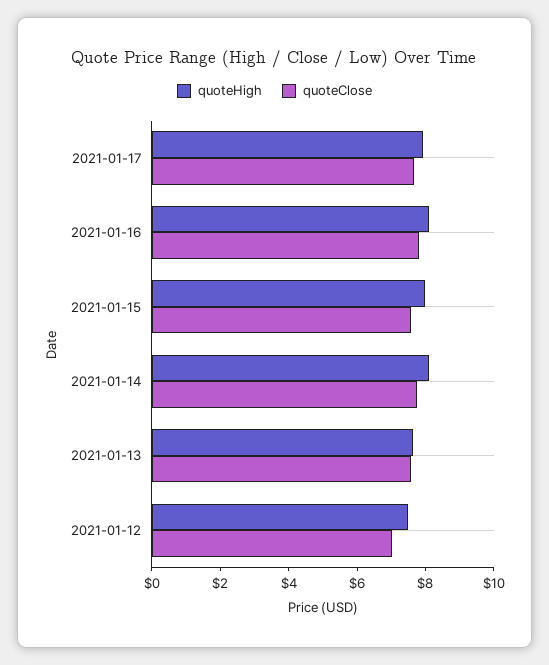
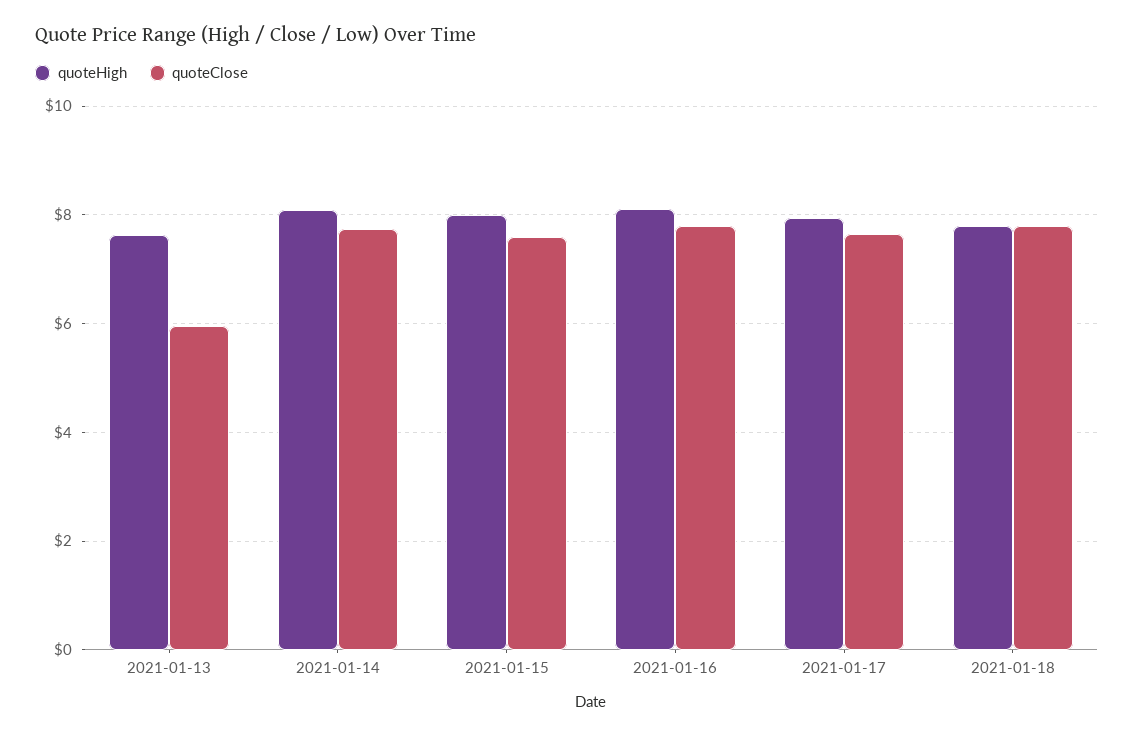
quoteClose, 2021-01-13: 7.5 -> 6
quoteHigh, 2021-01-12: 7.5 -> none
quoteClose, 2021-01-12: 7 -> none
quoteHigh, 2021-01-18: none -> 7.8
quoteClose, 2021-01-18: none -> 7.8

